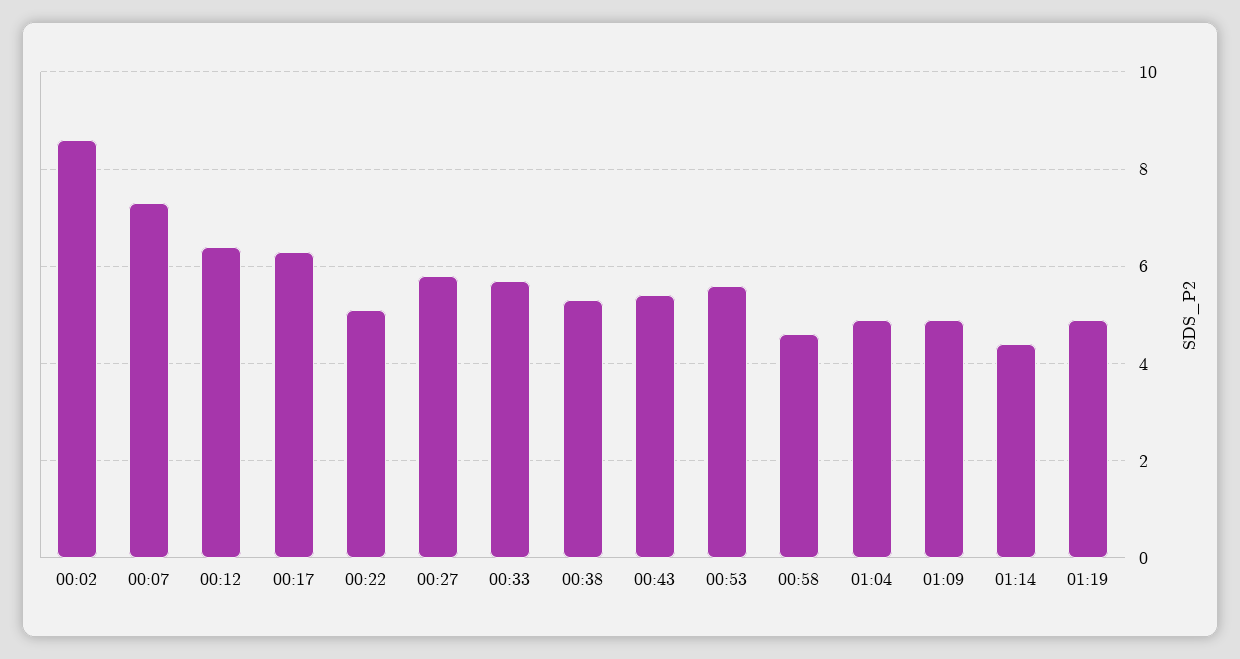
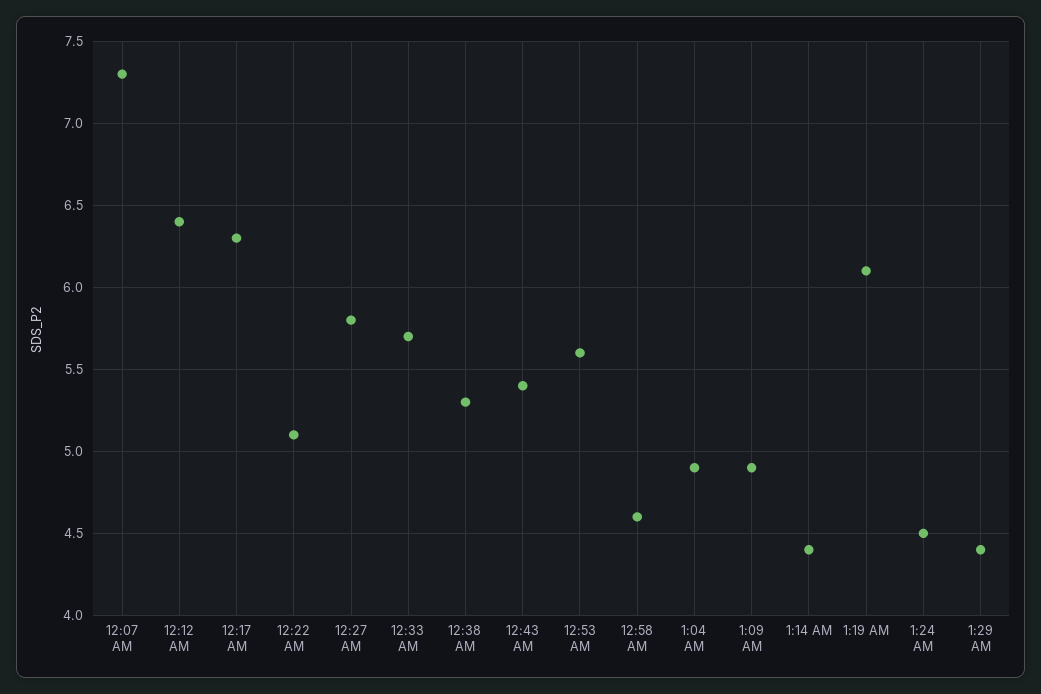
00:02: 8.5 -> none
01:19: 5 -> 6.1
1:24 AM: none -> 4.5
1:29 AM: none -> 4.4

